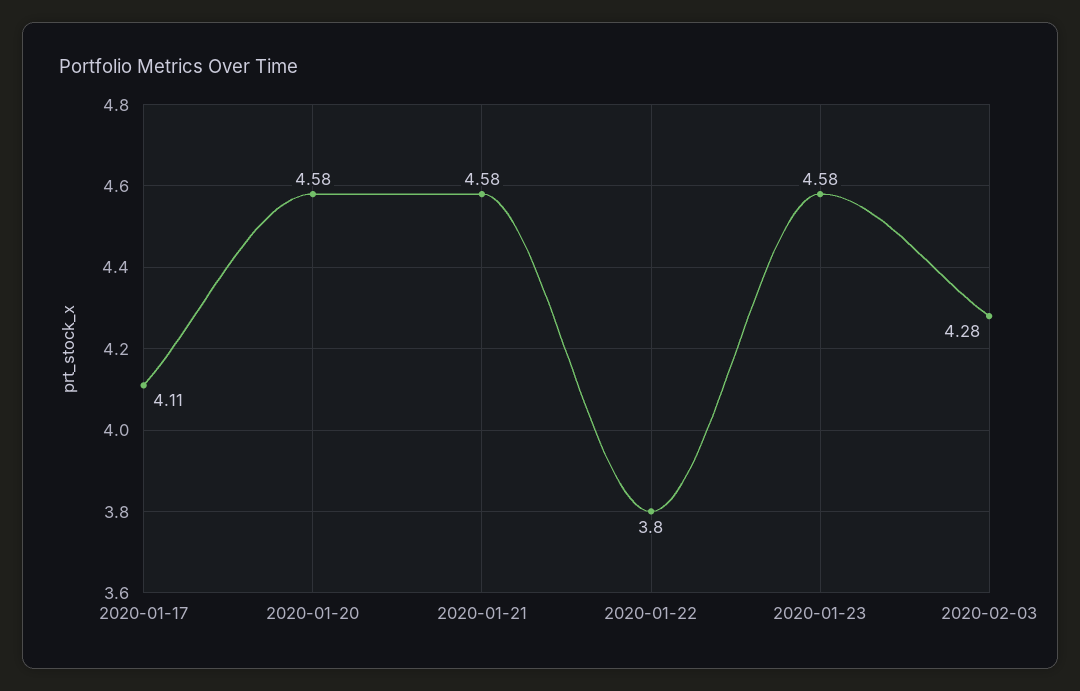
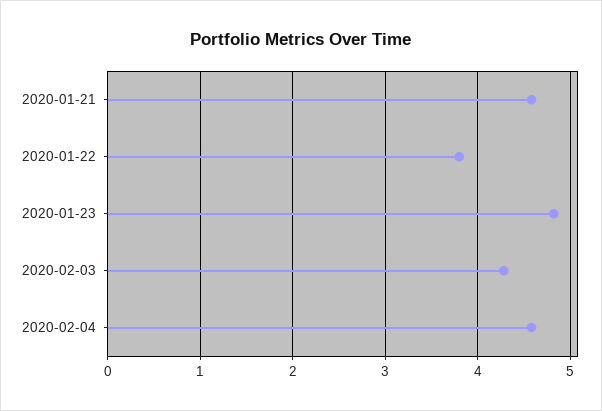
2020-01-17: 4.11 -> none
2020-01-20: 4.58 -> none
2020-01-23: 4.58 -> 4.8
2020-02-04: none -> 4.6

